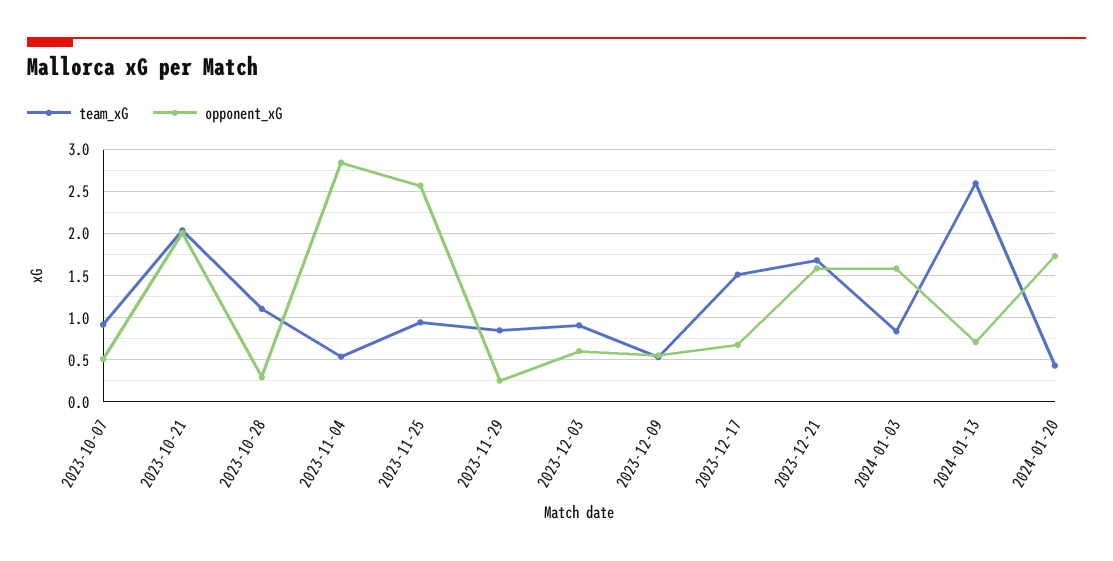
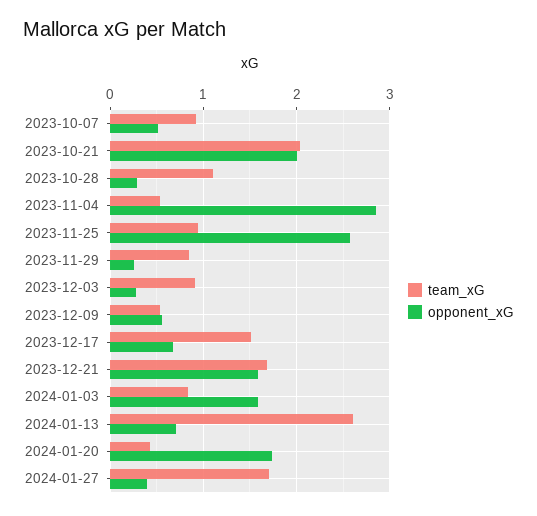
opponent_xG, 2023-12-03: 0.6 -> 0.3
team_xG, 2024-01-27: none -> 1.7
opponent_xG, 2024-01-27: none -> 0.4

